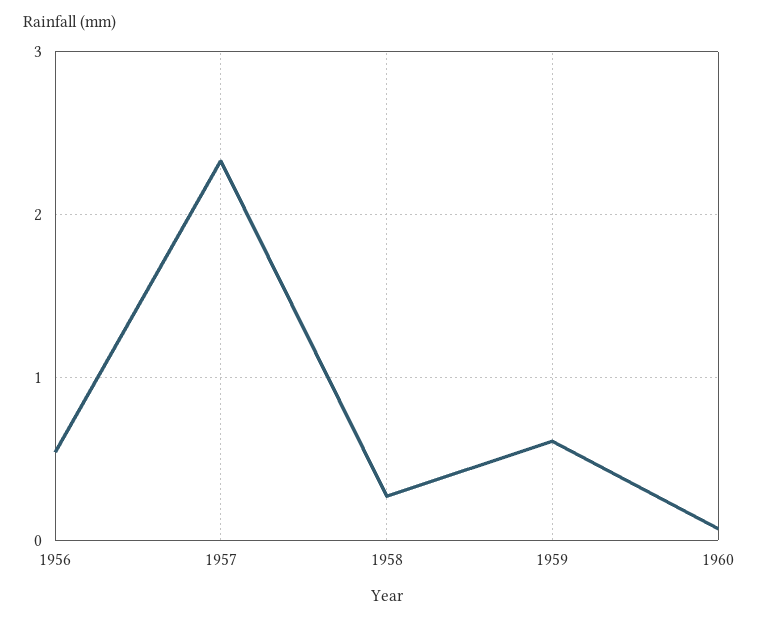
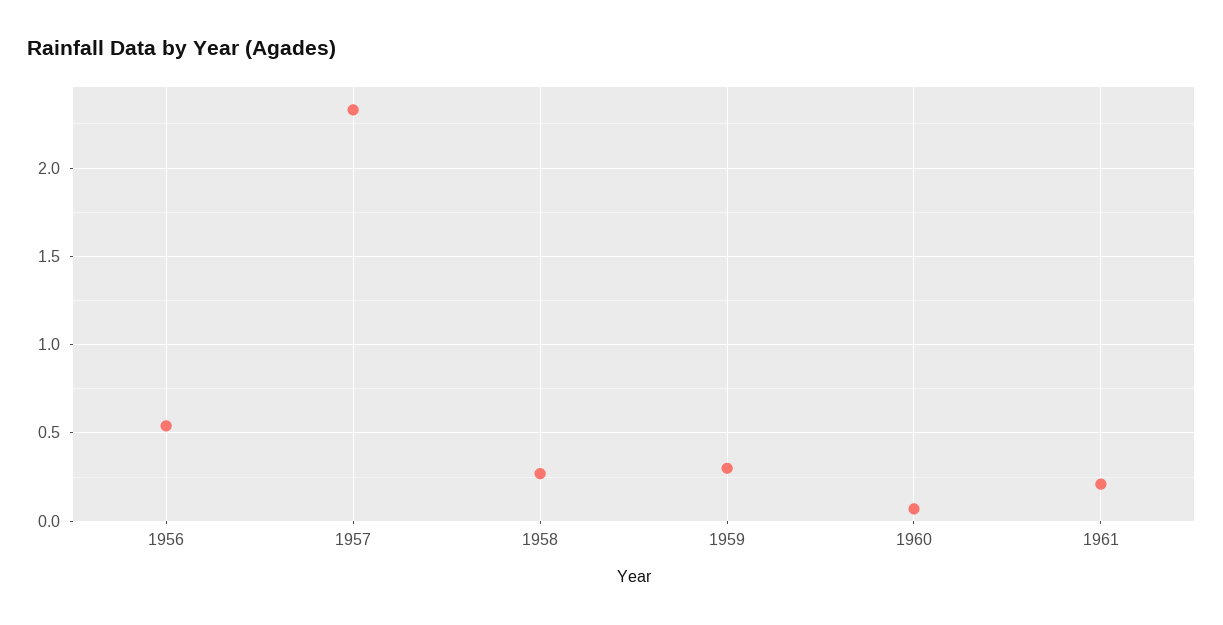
1959: 0.6 -> 0.3
1961: none -> 0.2

